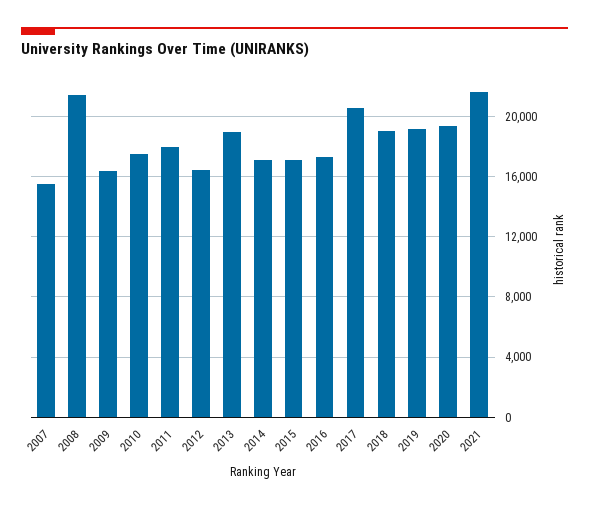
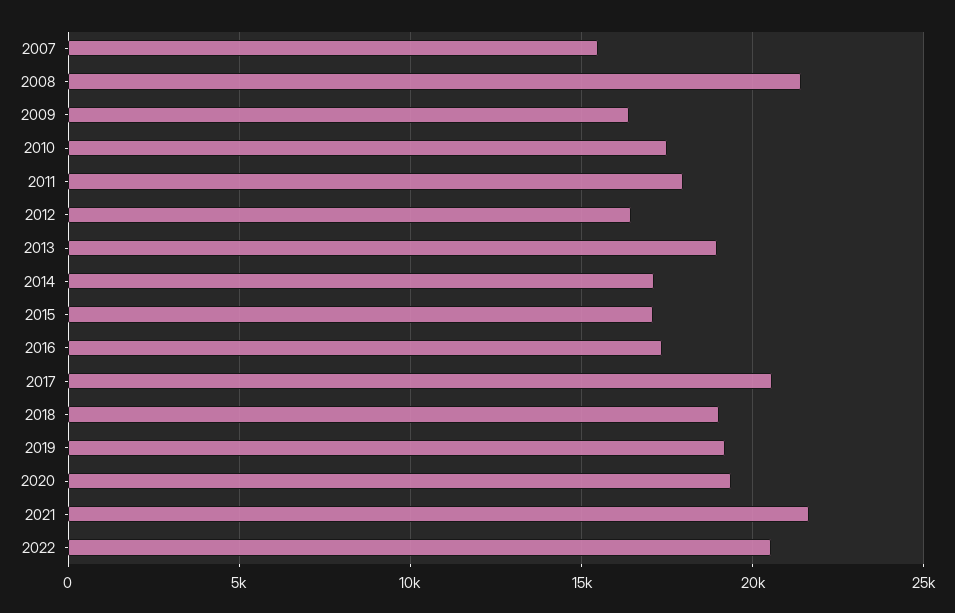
2022: none -> 20500

